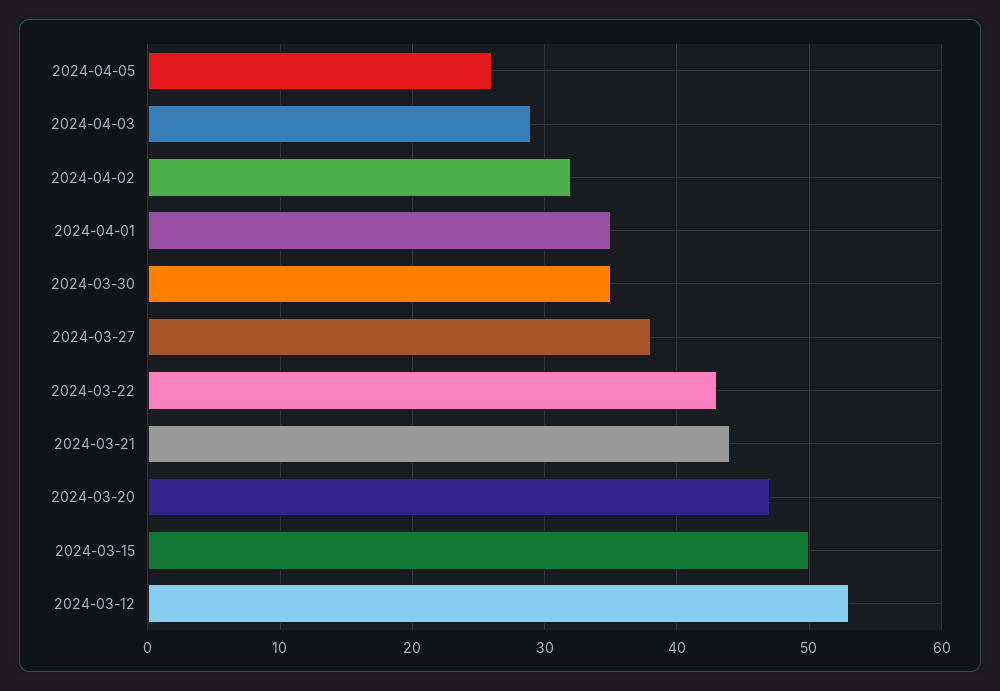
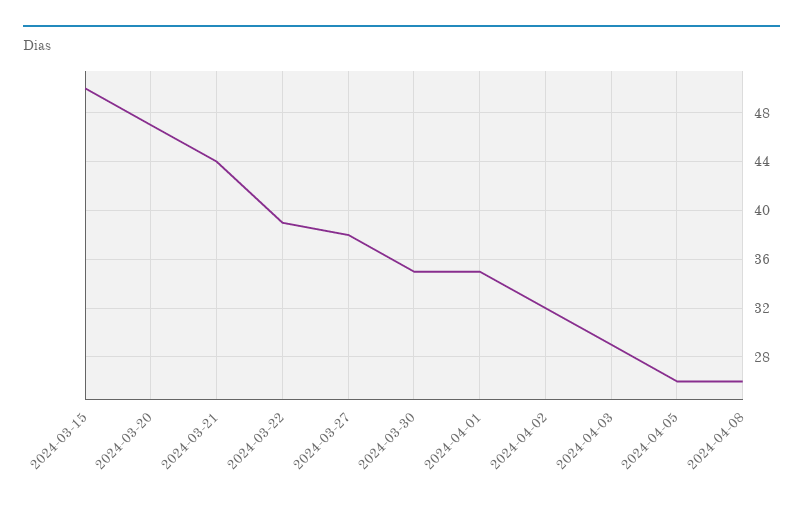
2024-03-22: 43 -> 39
2024-03-12: 53 -> none
2024-04-08: none -> 26

